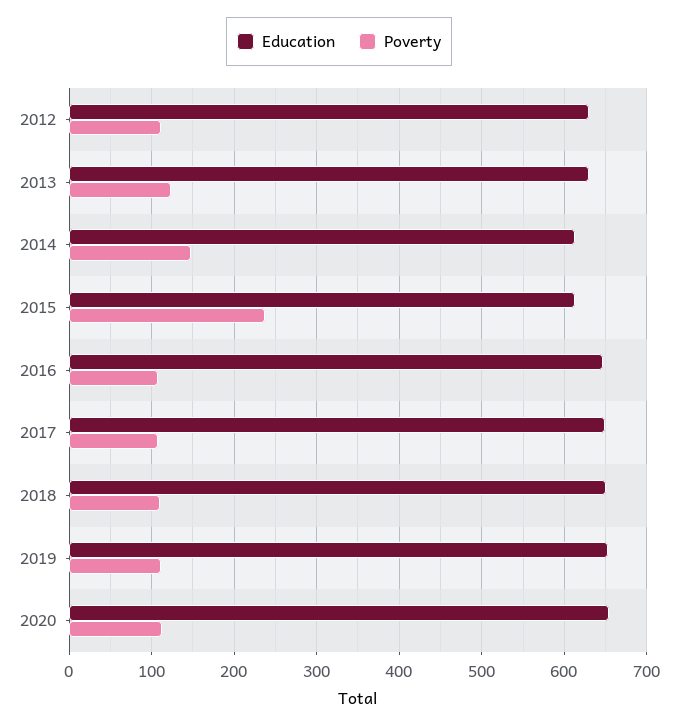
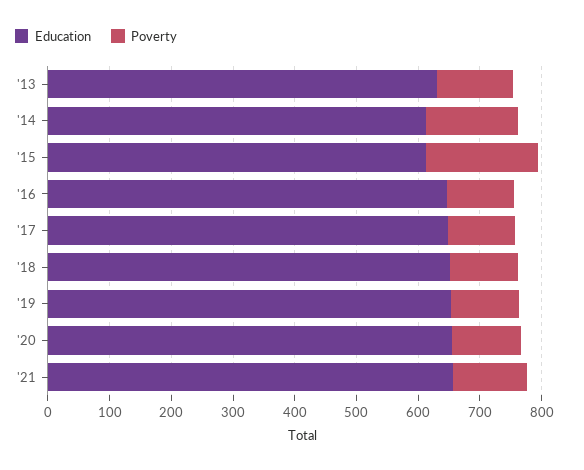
Education, 2012: 630 -> none
Poverty, 2012: 110 -> none
Poverty, 2015: 240 -> 180
Education, '21: none -> 660
Poverty, '21: none -> 120

